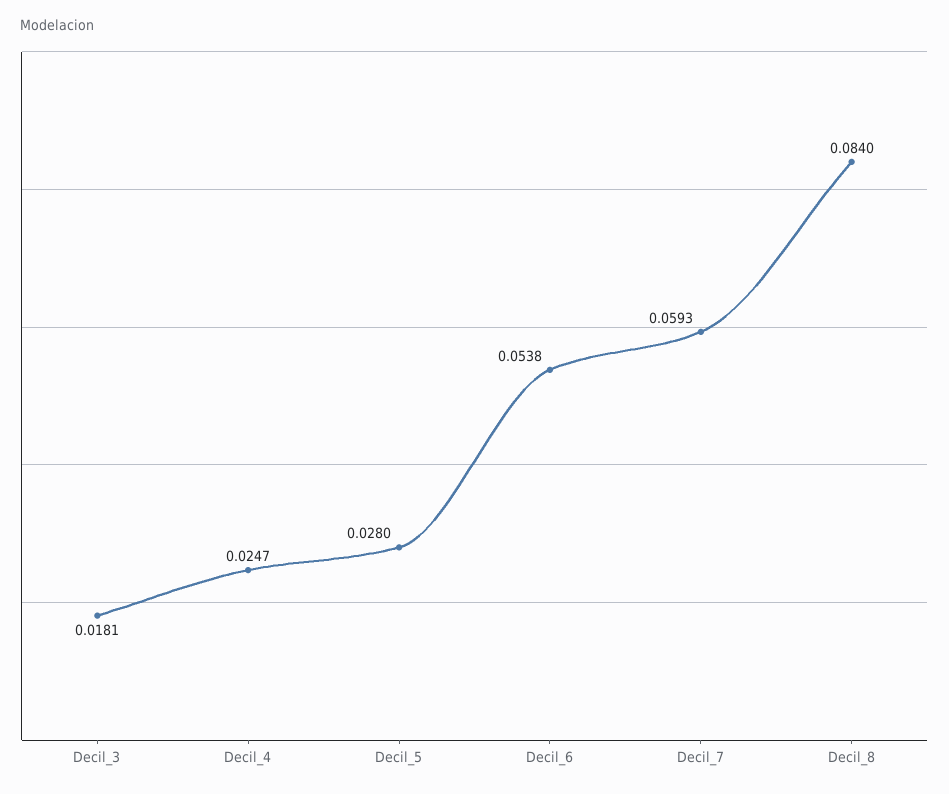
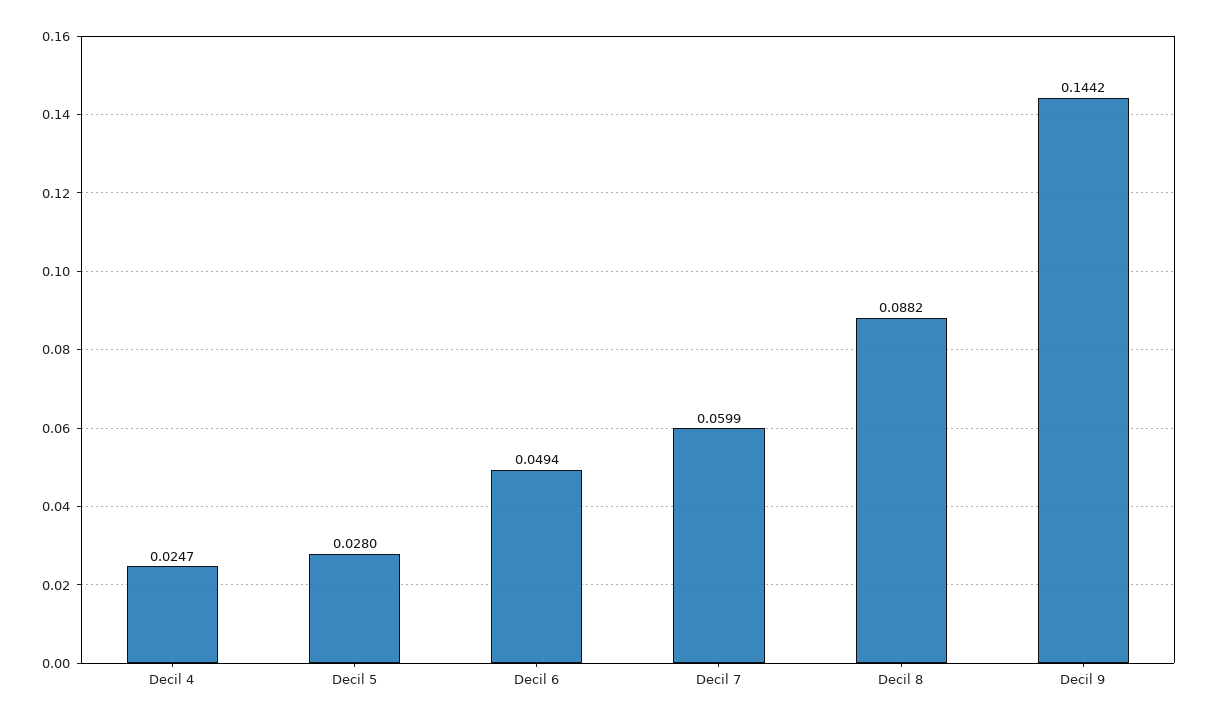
Decil_3: 0.0181 -> none
Decil_6: 0.0538 -> 0.0494
Decil_7: 0.0593 -> 0.0599
Decil_8: 0.084 -> 0.0882
Decil 9: none -> 0.1442

